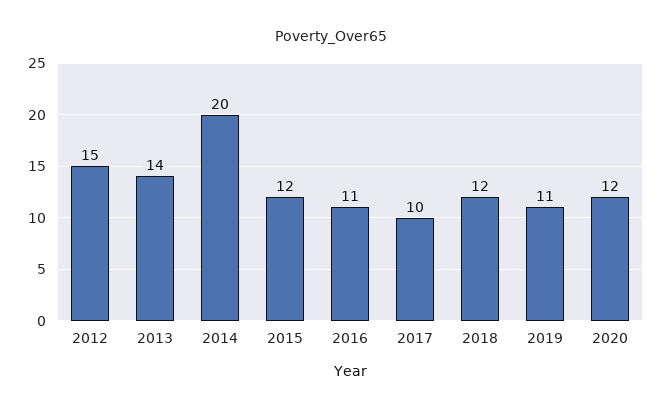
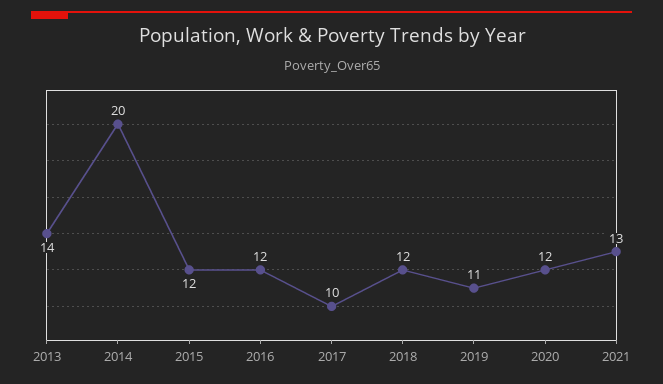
2012: 15 -> none
2016: 11 -> 12
2021: none -> 13

